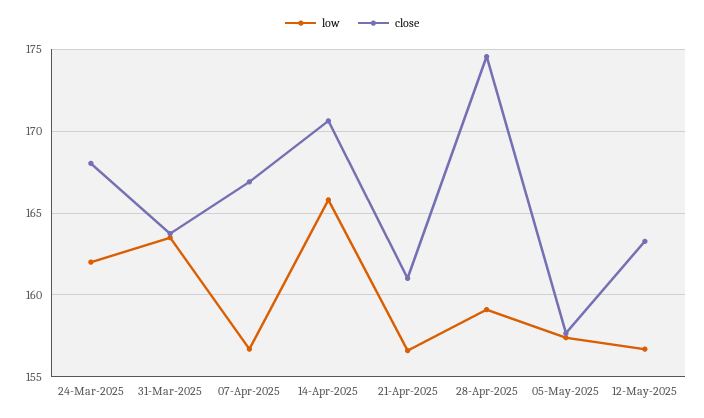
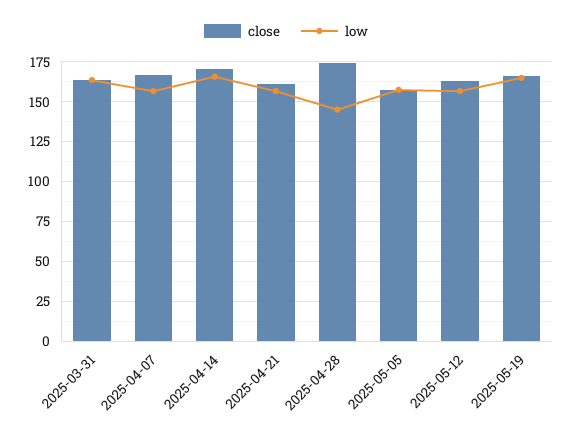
low, 24-Mar-2025: 162 -> none
close, 24-Mar-2025: 168 -> none
low, 28-Apr-2025: 159 -> 145
close, 2025-05-19: none -> 165
low, 2025-05-19: none -> 165

